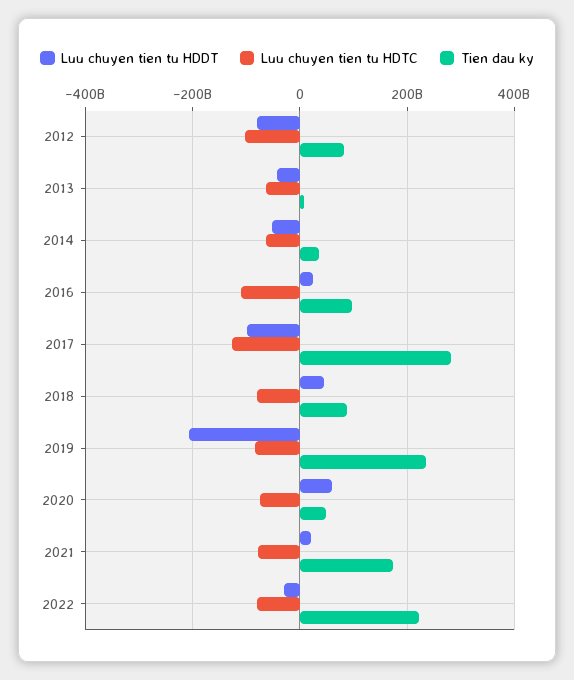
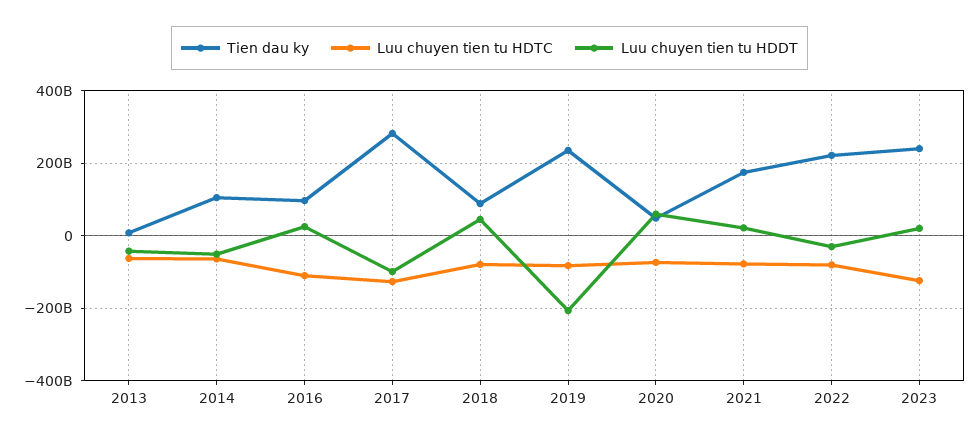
Luu chuyen tien tu HDDT, 2012: -80000000000 -> none
Luu chuyen tien tu HDTC, 2012: -100000000000 -> none
Tien dau ky, 2012: 80000000000 -> none
Tien dau ky, 2014: 40000000000 -> 100000000000
Tien dau ky, 2023: none -> 240000000000
Luu chuyen tien tu HDTC, 2023: none -> -120000000000
Luu chuyen tien tu HDDT, 2023: none -> 20000000000

